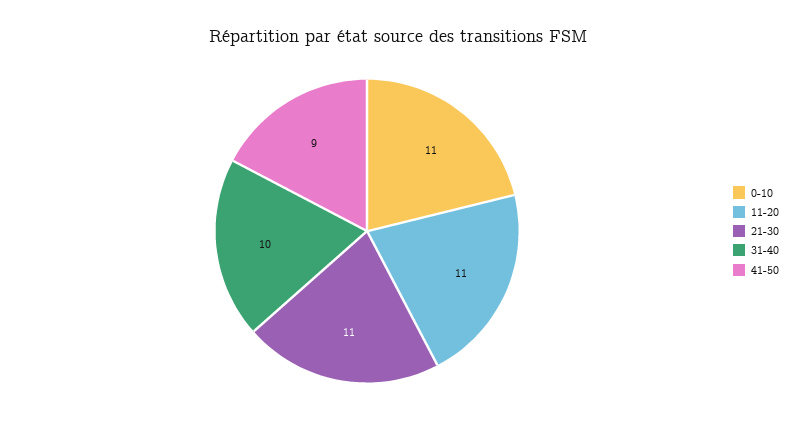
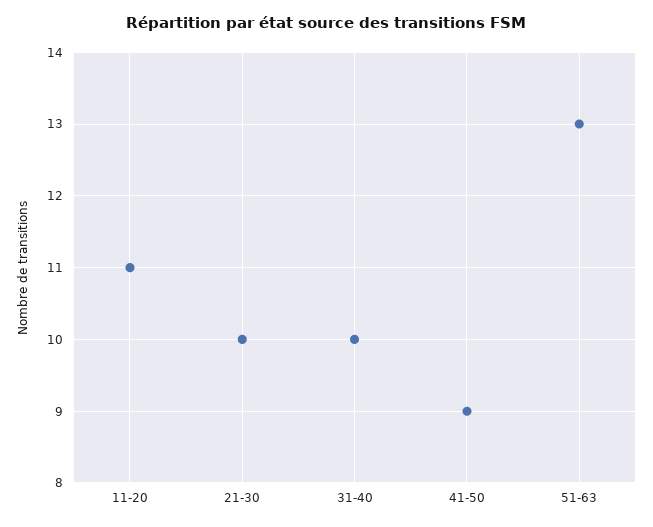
0-10: 11 -> none
21-30: 11 -> 10
51-63: none -> 13

